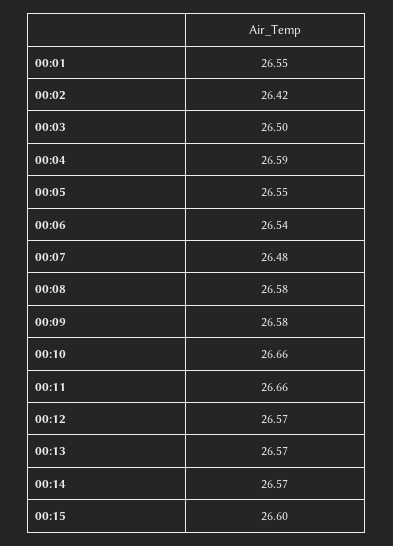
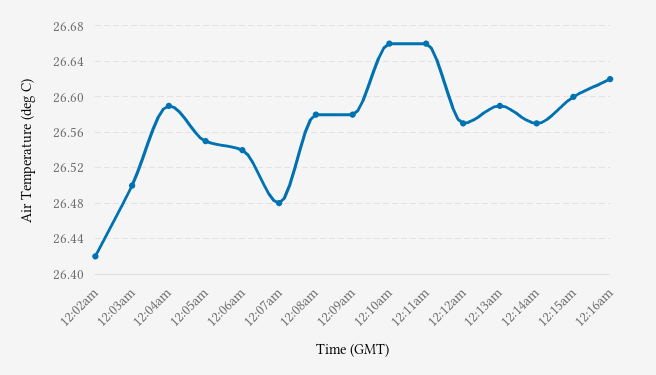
00:01: 26.55 -> none
00:13: 26.57 -> 26.59
12:16am: none -> 26.62

